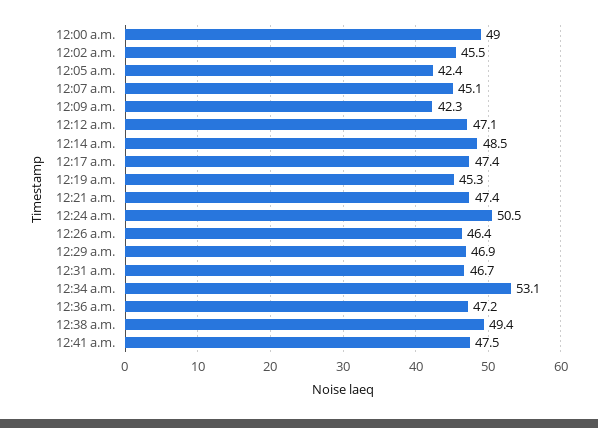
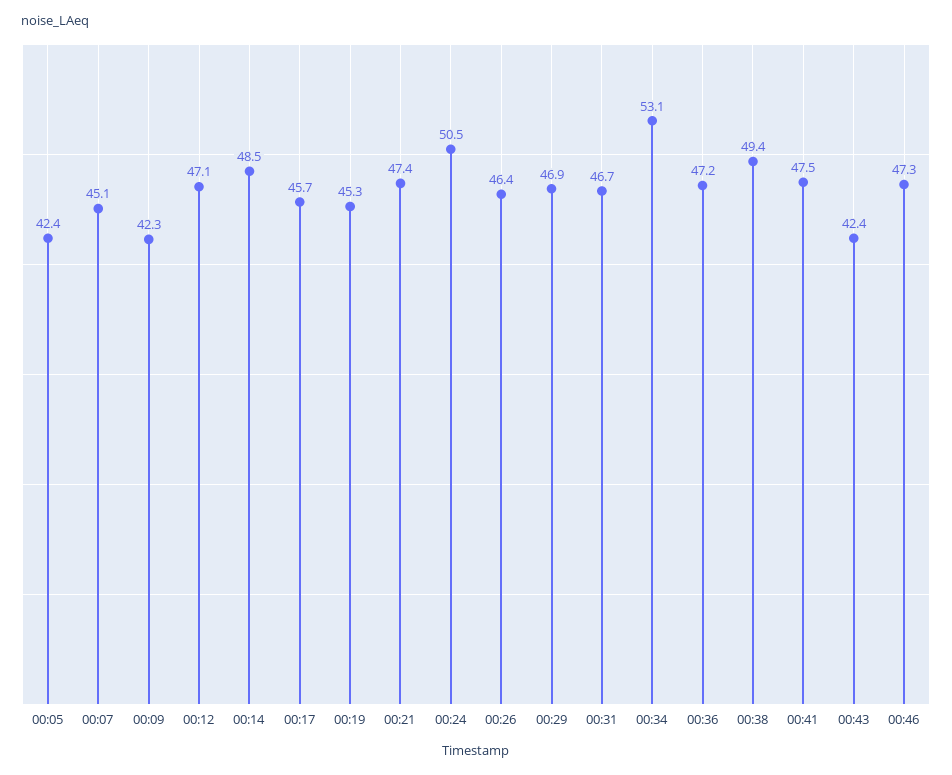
12:00 a.m.: 49 -> none
12:02 a.m.: 45.5 -> none
12:17 a.m.: 47.4 -> 45.7
00:43: none -> 42.4
00:46: none -> 47.3

